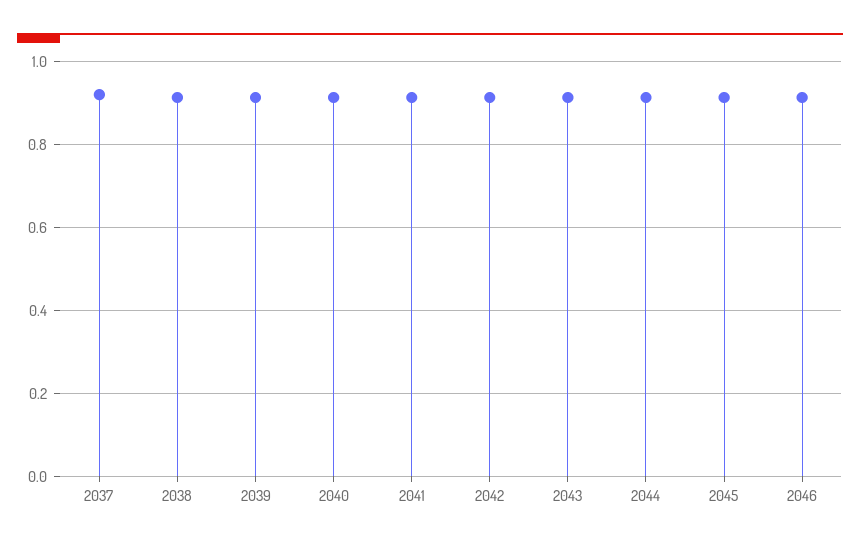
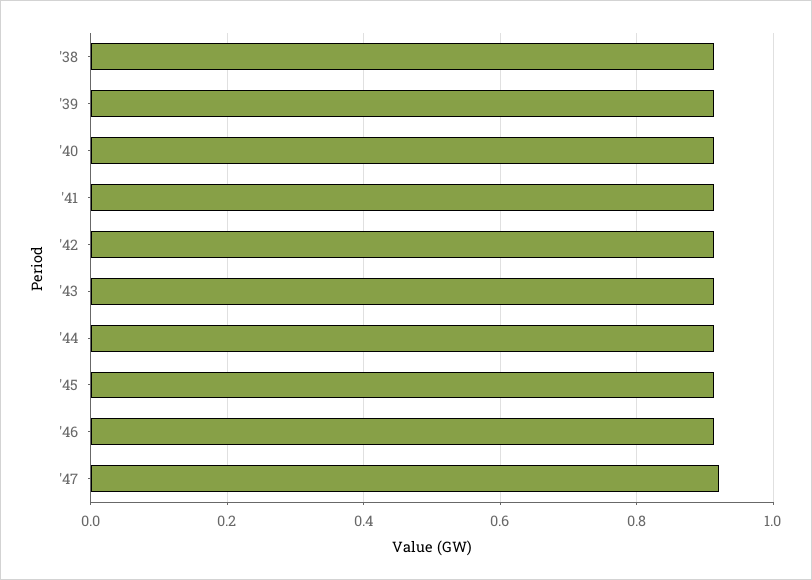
2037: 0.92 -> none
'47: none -> 0.92

